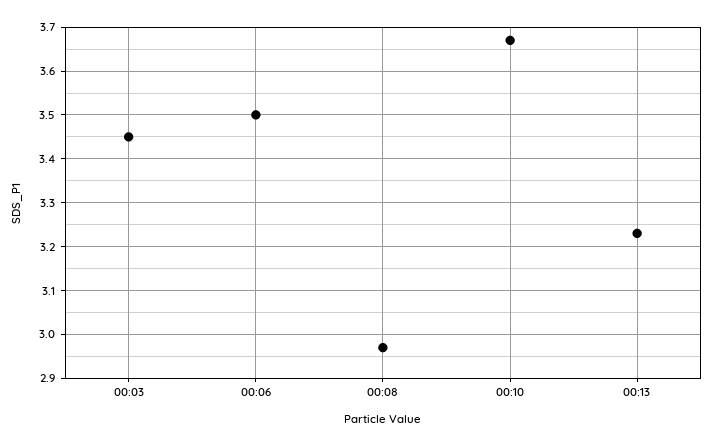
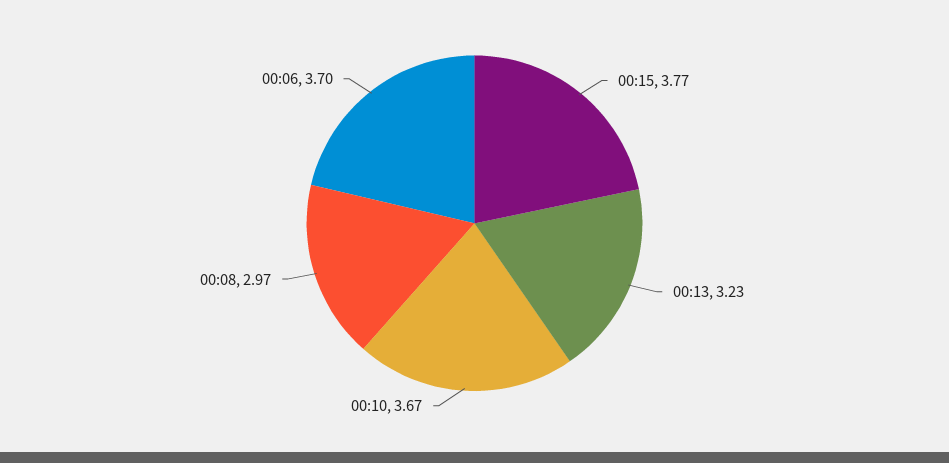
00:03: 3.45 -> none
00:06: 3.5 -> 3.7
00:15: none -> 3.77

